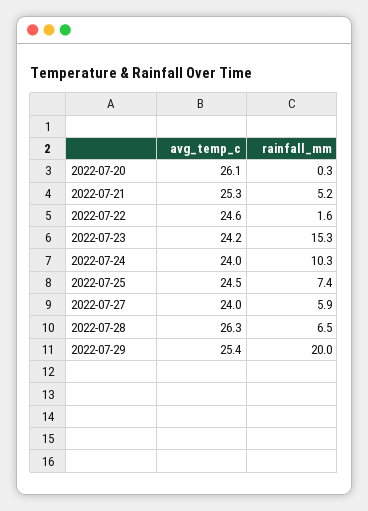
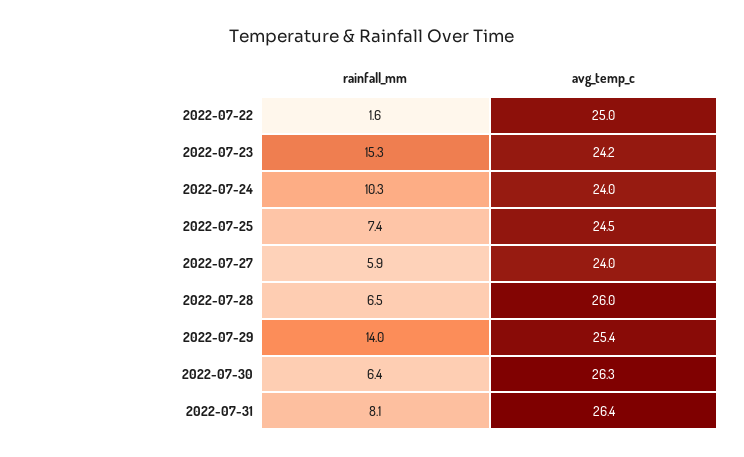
avg_temp_c, 2022-07-20: 26.1 -> none
rainfall_mm, 2022-07-20: 0.3 -> none
avg_temp_c, 2022-07-21: 25.3 -> none
rainfall_mm, 2022-07-21: 5.2 -> none
avg_temp_c, 2022-07-22: 24.6 -> 25
avg_temp_c, 2022-07-28: 26.3 -> 26
rainfall_mm, 2022-07-29: 20 -> 14
rainfall_mm, 2022-07-30: none -> 6.4
avg_temp_c, 2022-07-30: none -> 26.3
rainfall_mm, 2022-07-31: none -> 8.1
avg_temp_c, 2022-07-31: none -> 26.4

